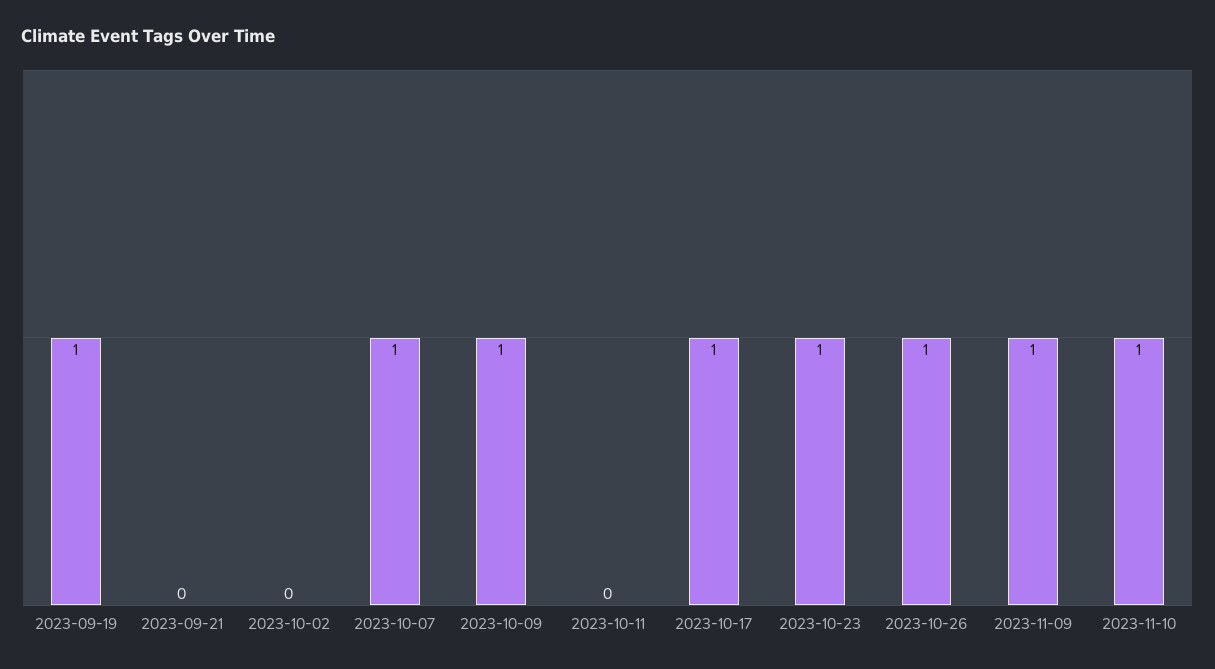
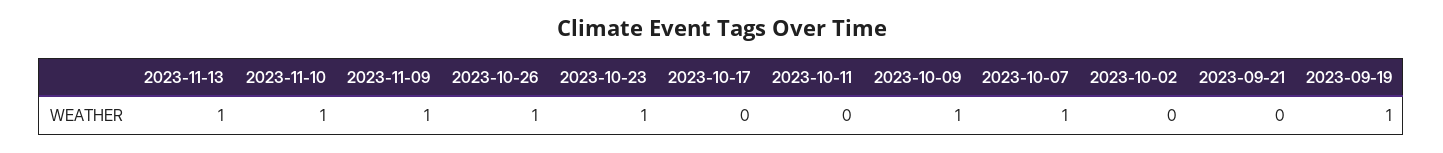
2023-10-17: 1 -> 0
2023-11-13: none -> 1

